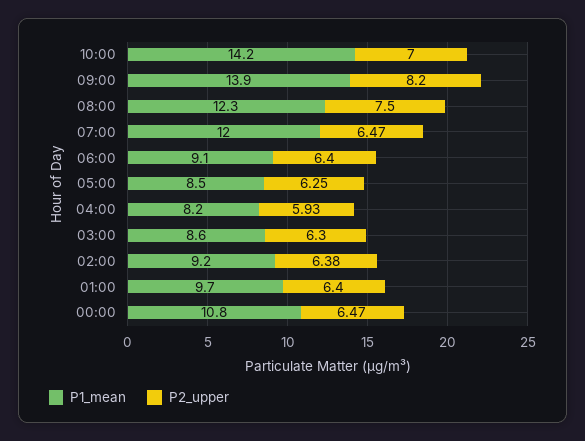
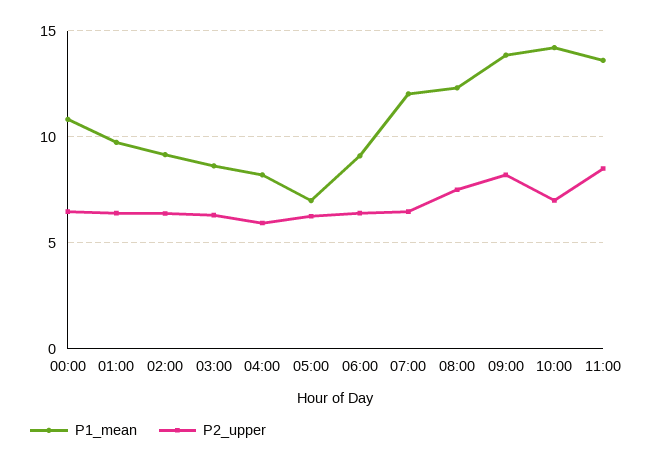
P1_mean, 05:00: 8.5 -> 7
P1_mean, 11:00: none -> 13.5
P2_upper, 11:00: none -> 8.5

